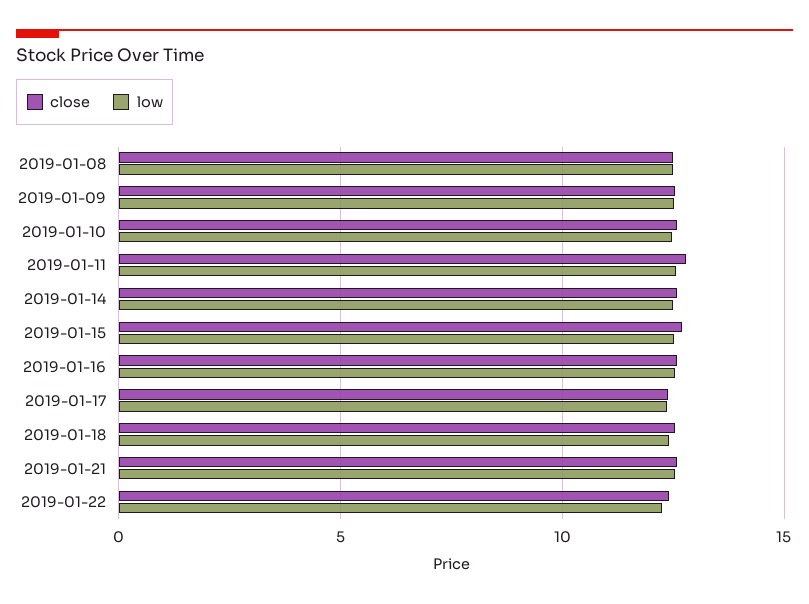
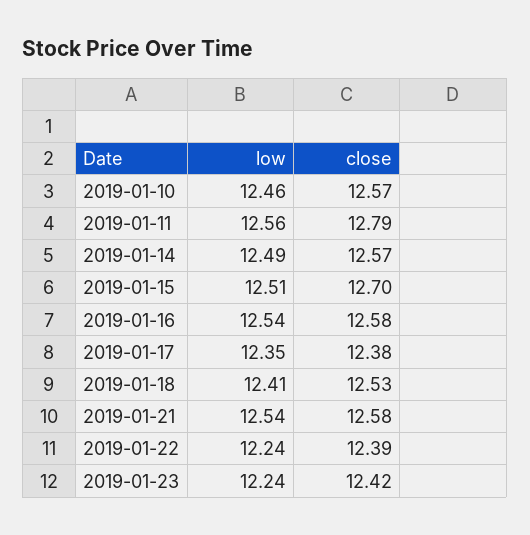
close, 2019-01-08: 12.5 -> none
low, 2019-01-08: 12.5 -> none
close, 2019-01-09: 12.5 -> none
low, 2019-01-09: 12.5 -> none
low, 2019-01-23: none -> 12.24
close, 2019-01-23: none -> 12.42

